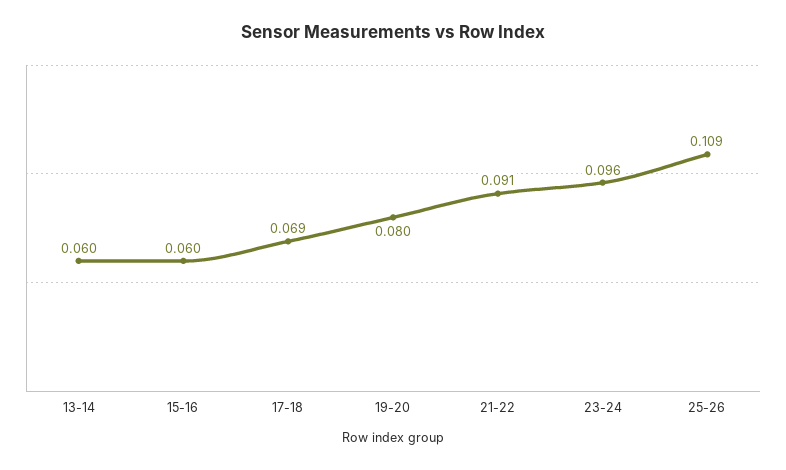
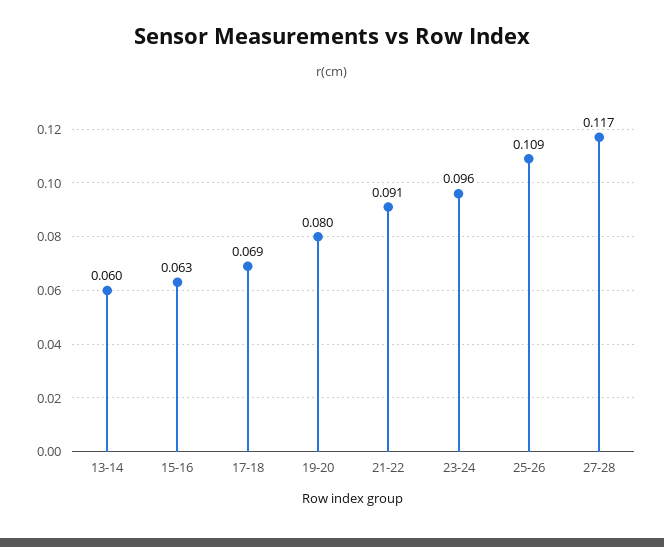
15-16: 0.06 -> 0.063
27-28: none -> 0.117

